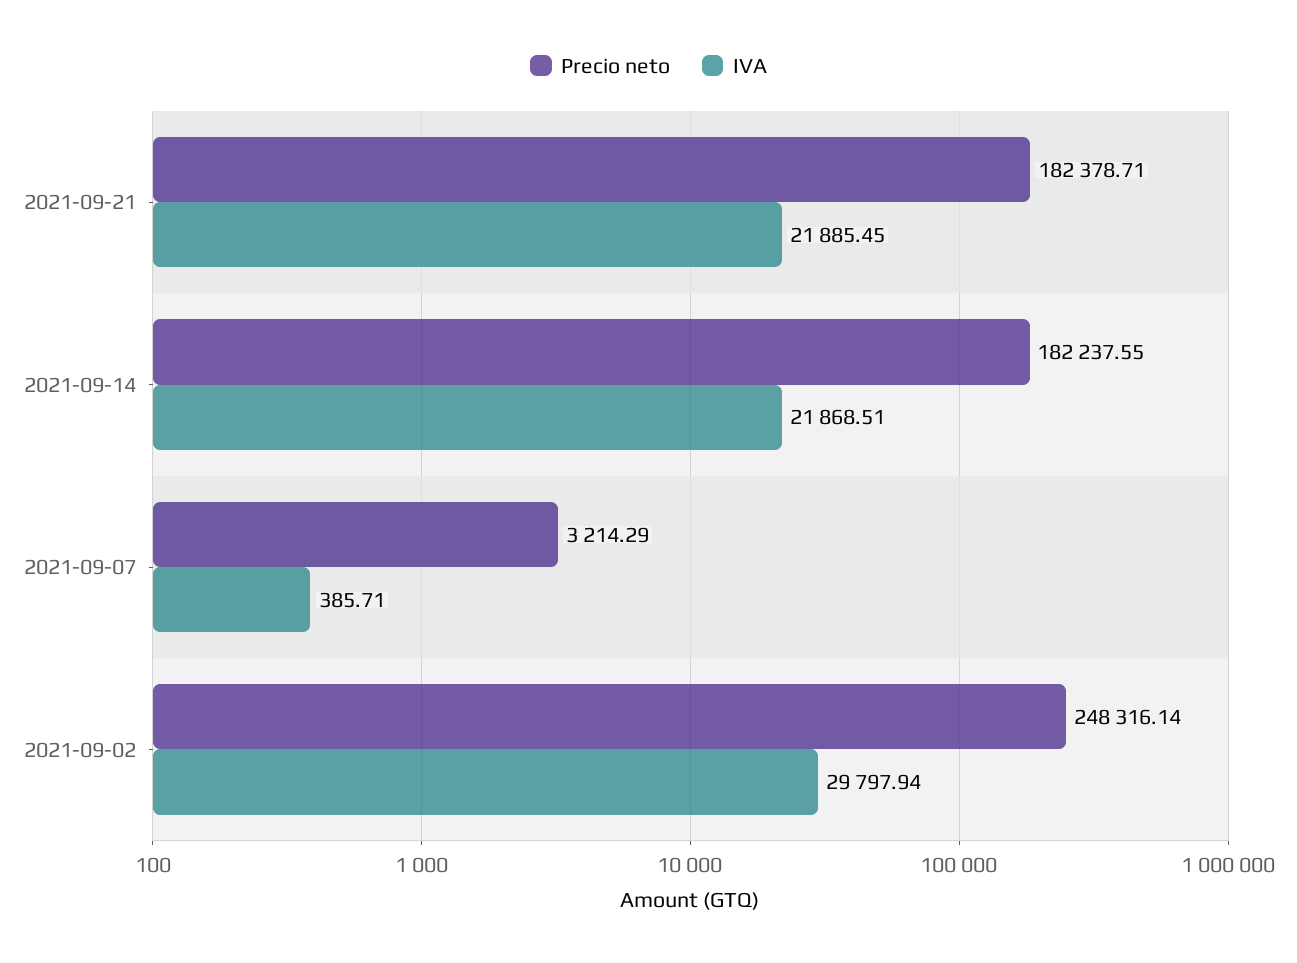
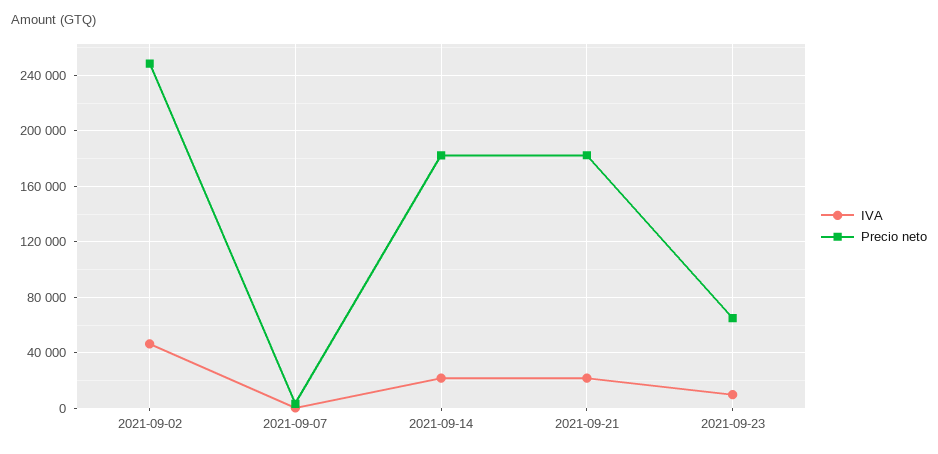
IVA, 2021-09-02: 29797.94 -> 45000
IVA, 2021-09-23: none -> 10000
Precio neto, 2021-09-23: none -> 65000

